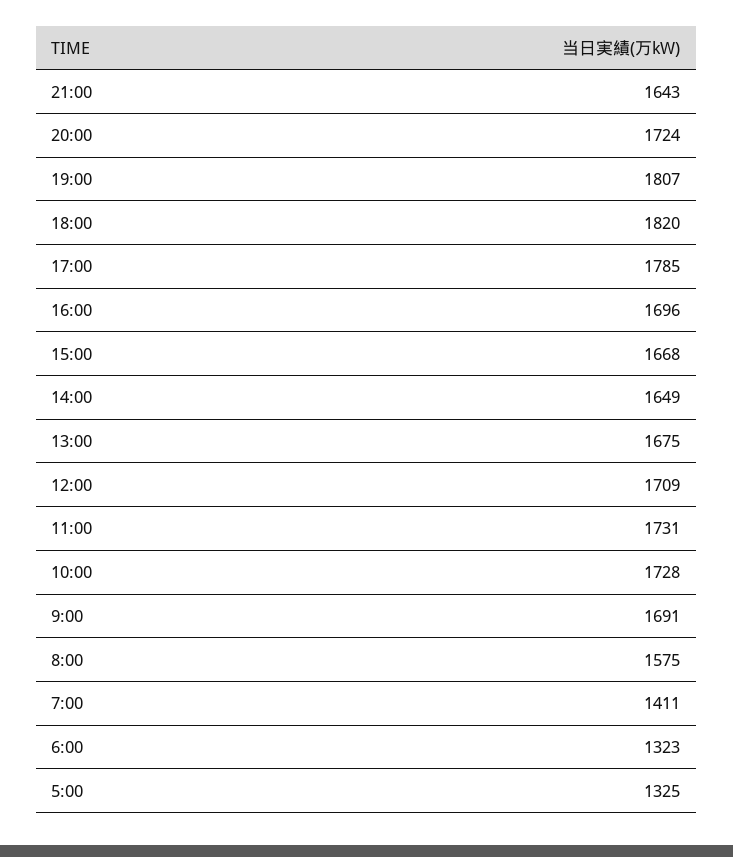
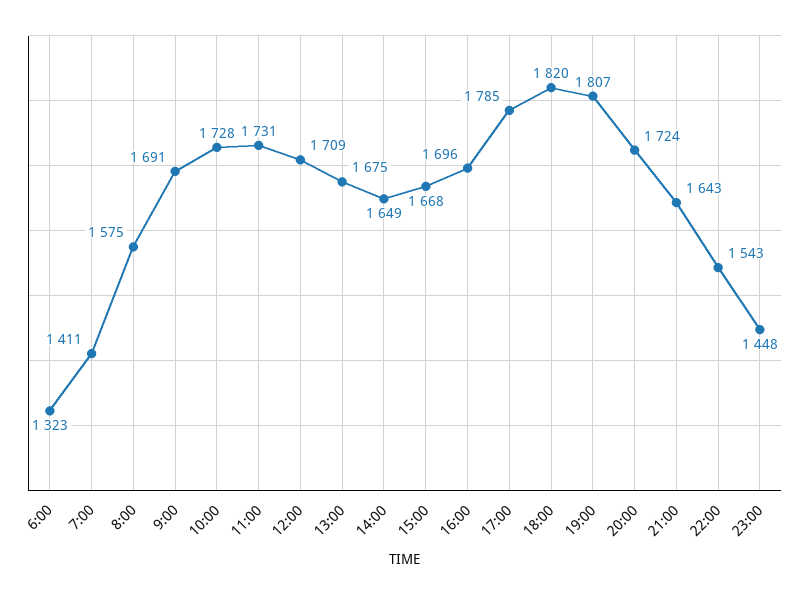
5:00: 1325 -> none
22:00: none -> 1543
23:00: none -> 1448

